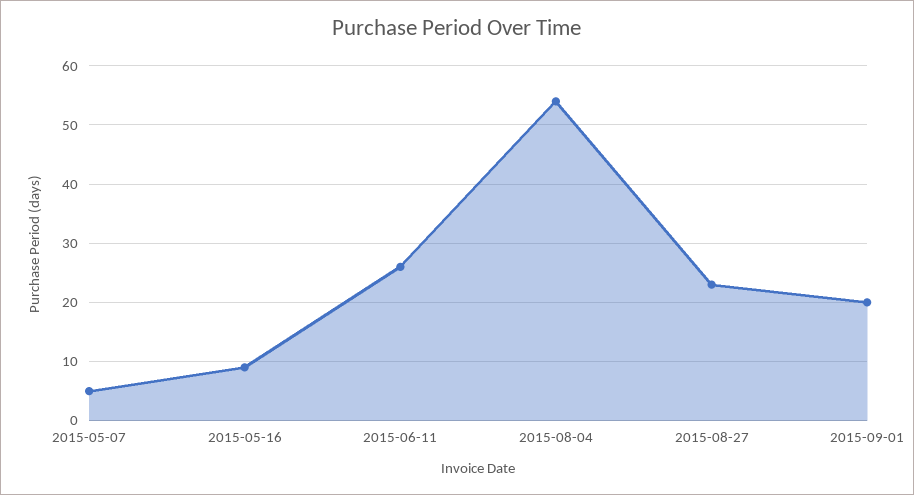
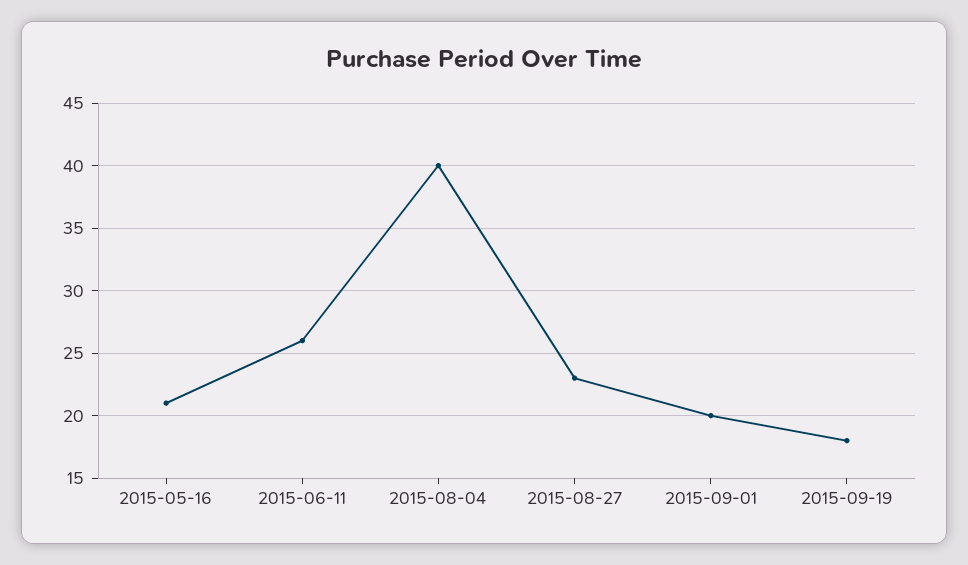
2015-05-07: 5 -> none
2015-05-16: 10 -> 21
2015-08-04: 55 -> 40
2015-09-19: none -> 18

